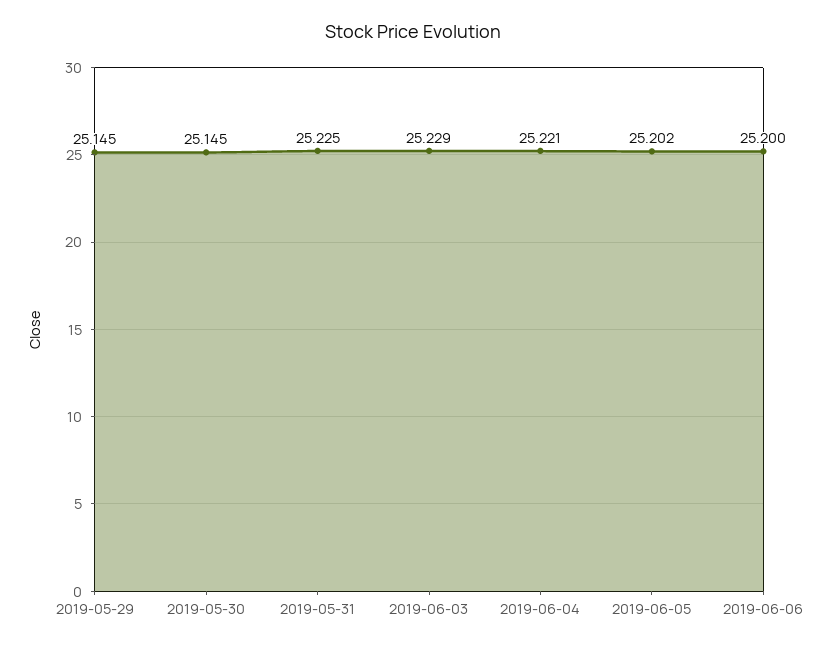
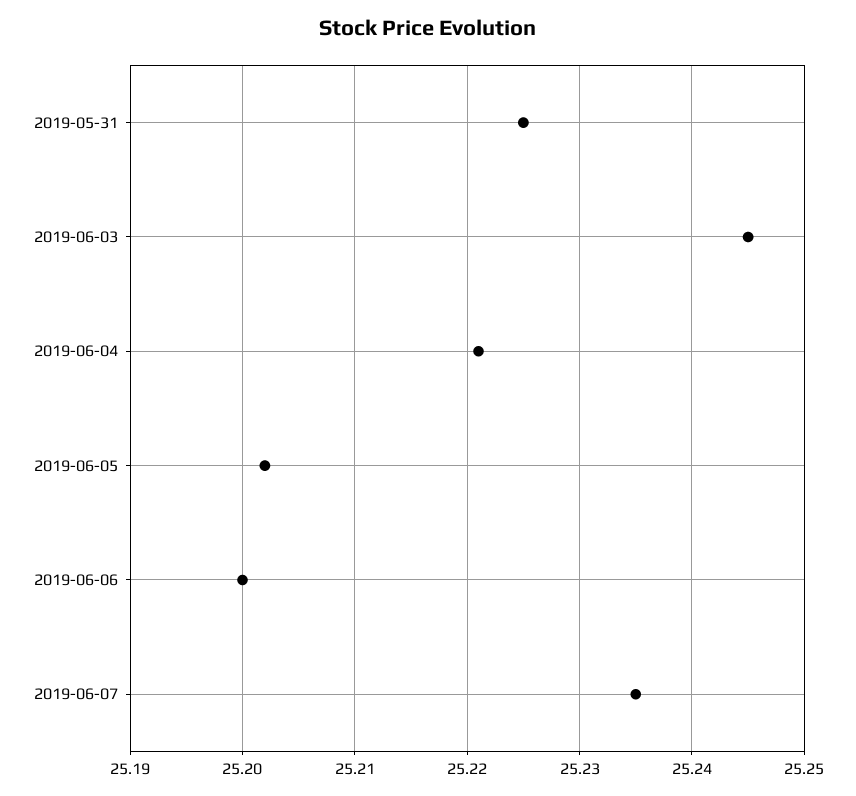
2019-05-29: 25.145 -> none
2019-05-30: 25.145 -> none
2019-06-03: 25.229 -> 25.245
2019-06-07: none -> 25.235

